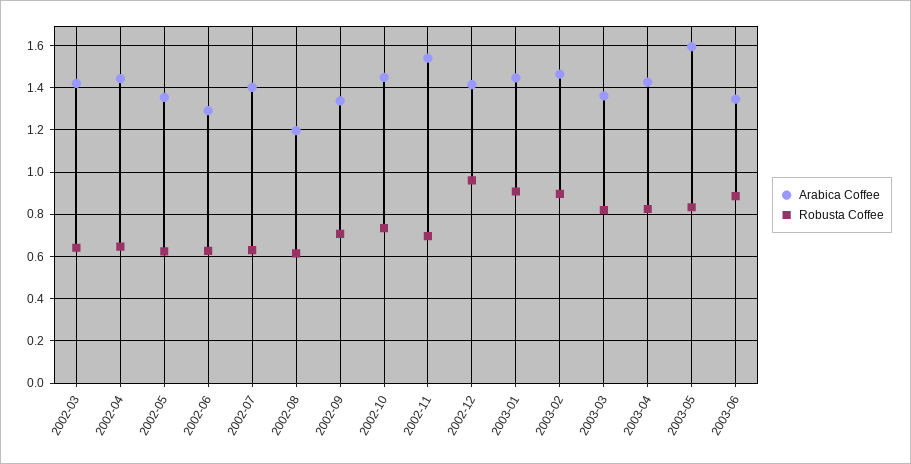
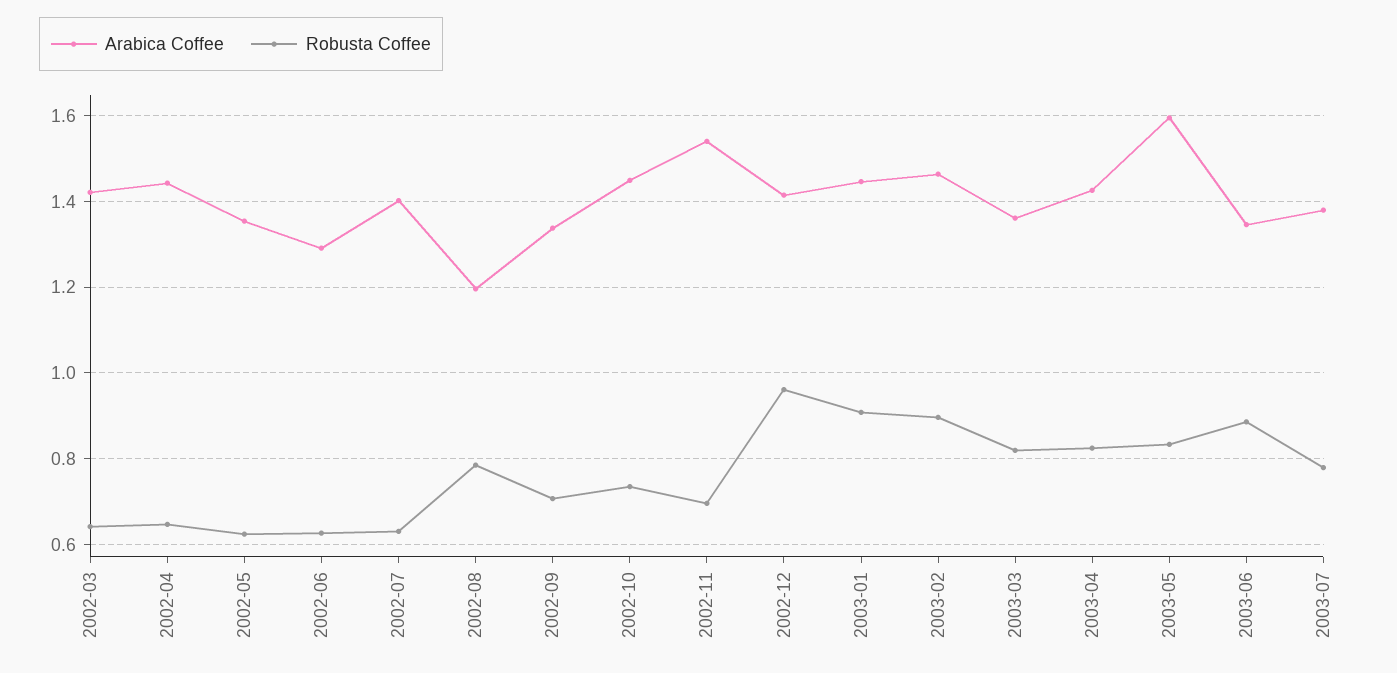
Robusta Coffee, 2002-08: 0.6 -> 0.78
Arabica Coffee, 2003-07: none -> 1.38
Robusta Coffee, 2003-07: none -> 0.78

